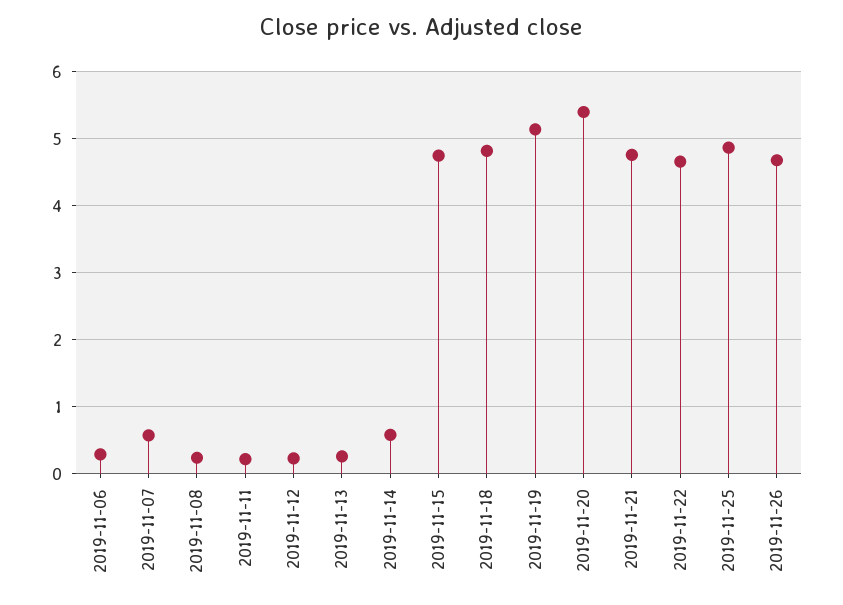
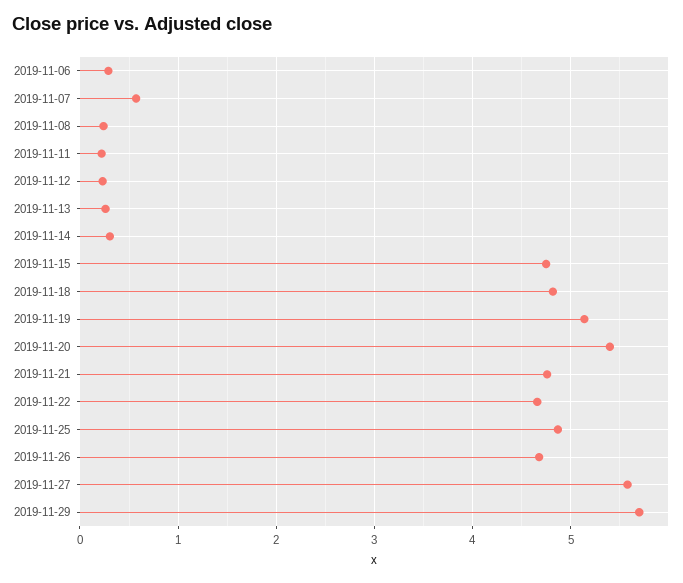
2019-11-14: 0.6 -> 0.3
2019-11-27: none -> 5.6
2019-11-29: none -> 5.7

